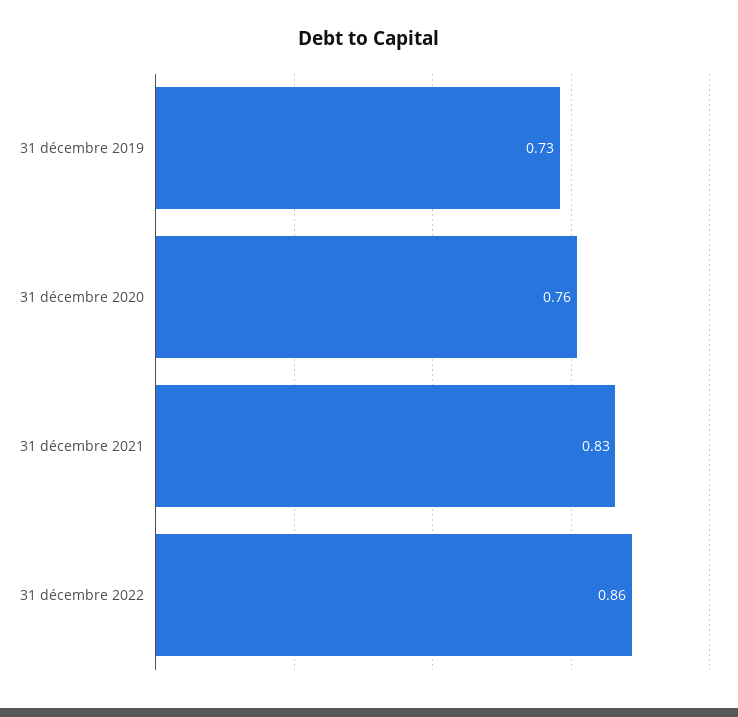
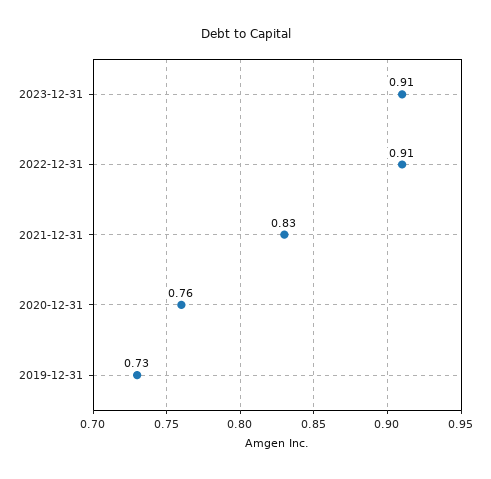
31 décembre 2022: 0.86 -> 0.91
2023-12-31: none -> 0.91

